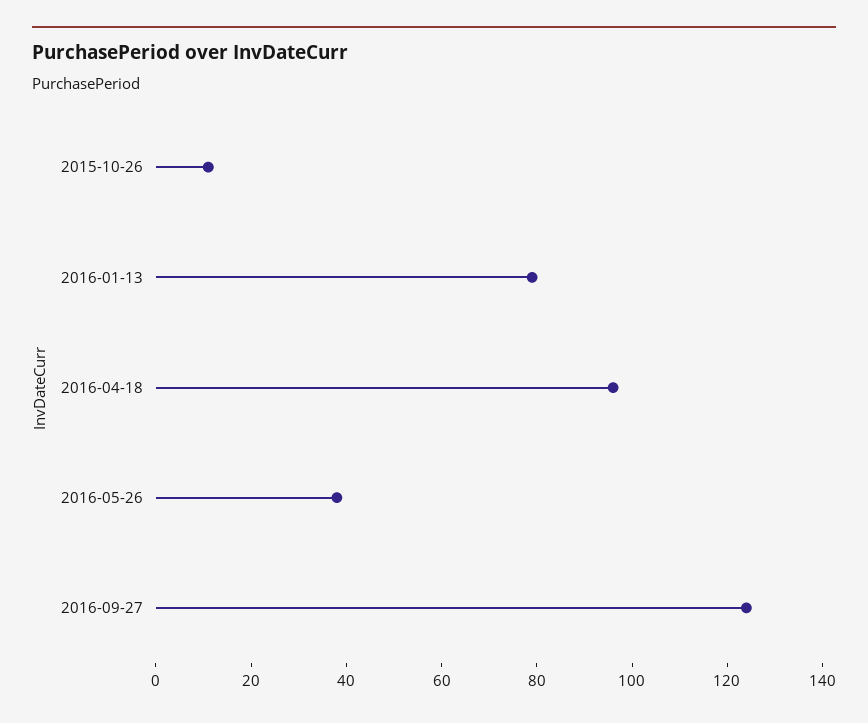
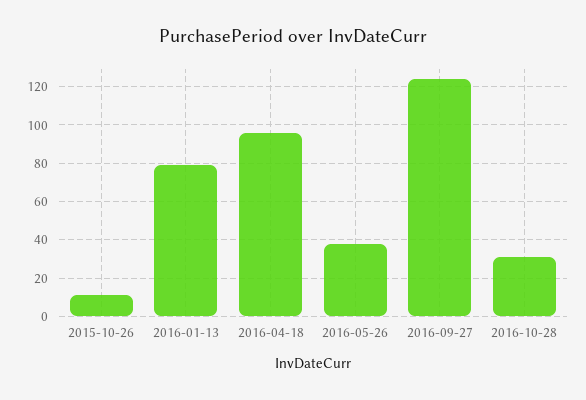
2016-10-28: none -> 30

